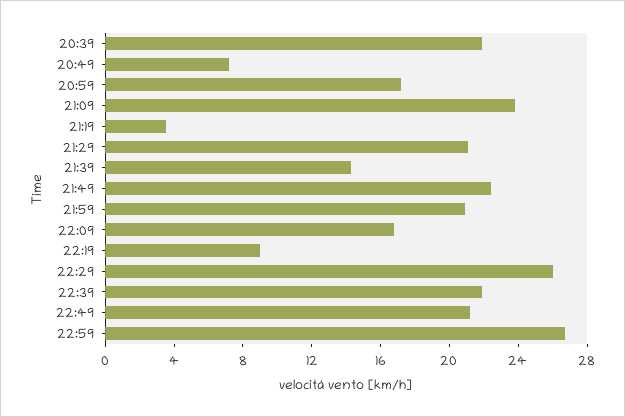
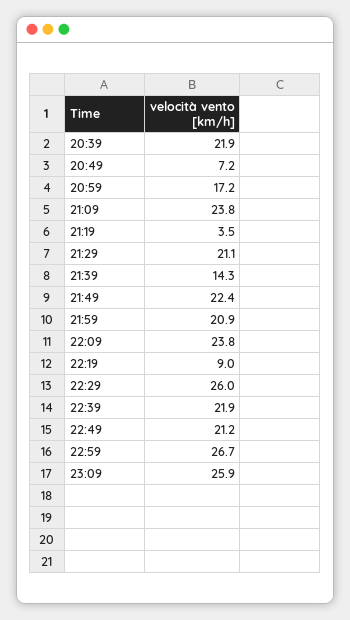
22:09: 17 -> 23.8
23:09: none -> 25.9

